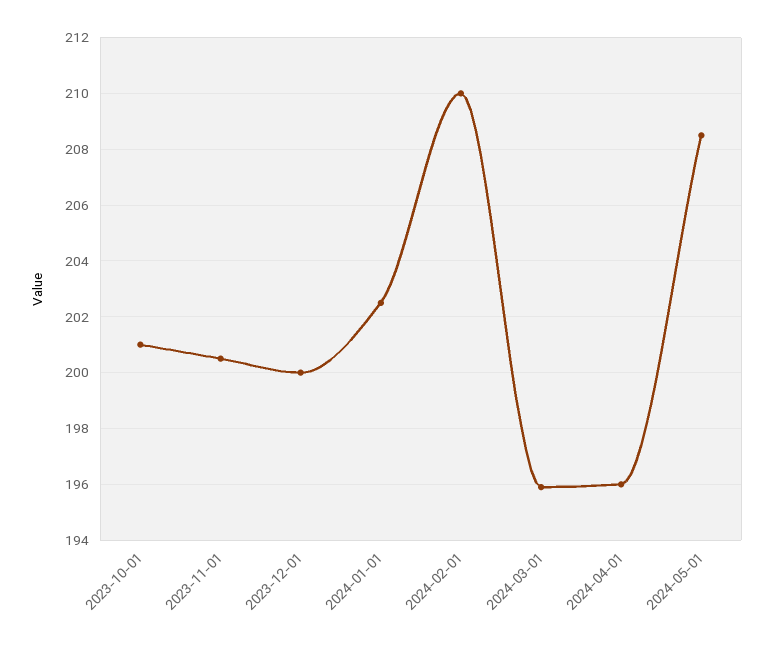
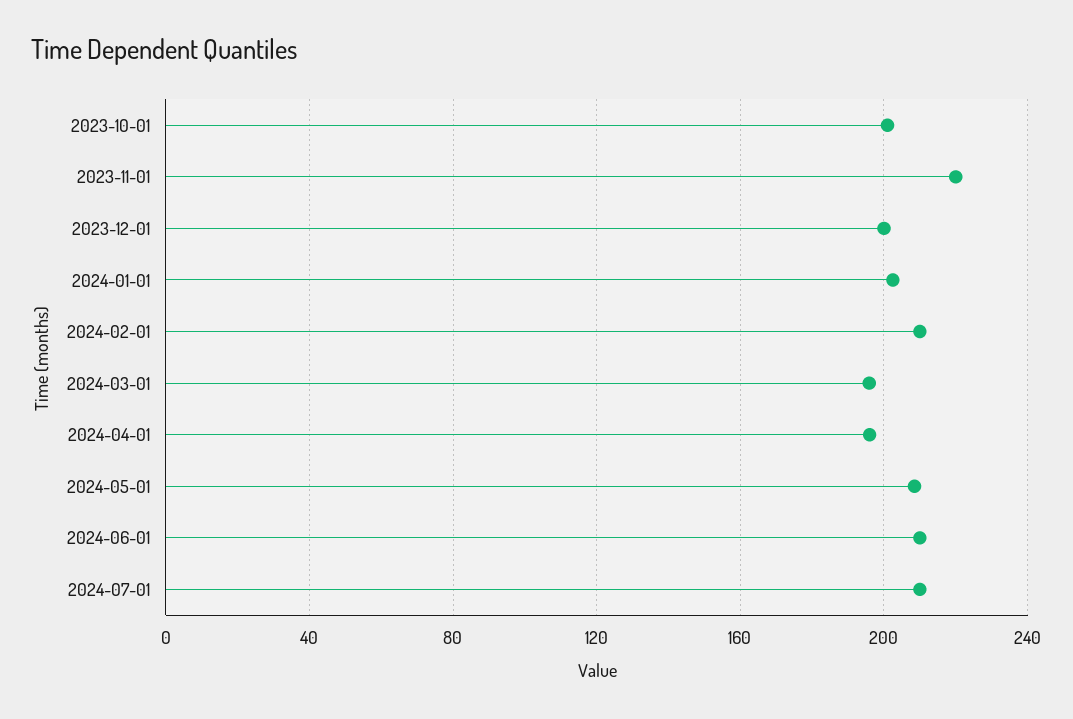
2023-11-01: 200.5 -> 220
2024-06-01: none -> 210
2024-07-01: none -> 210

